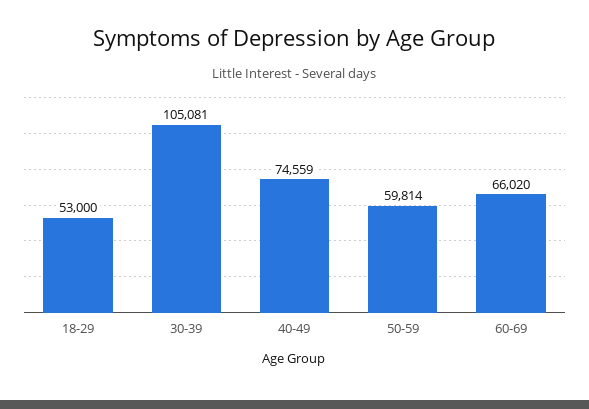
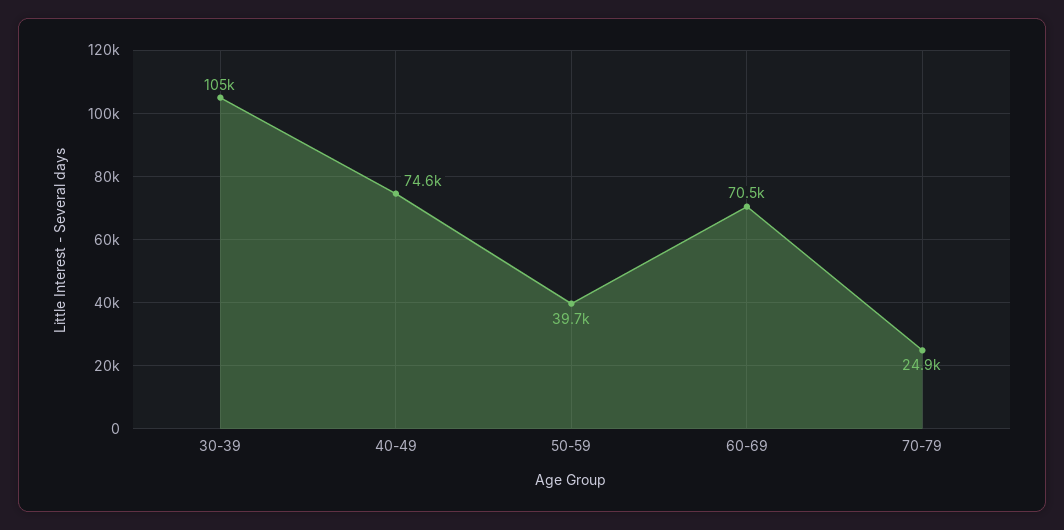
18-29: 53000 -> none
50-59: 59814 -> 39700
60-69: 66020 -> 70500
70-79: none -> 24900

